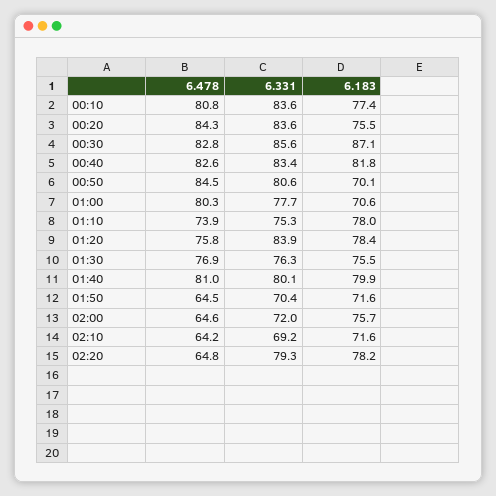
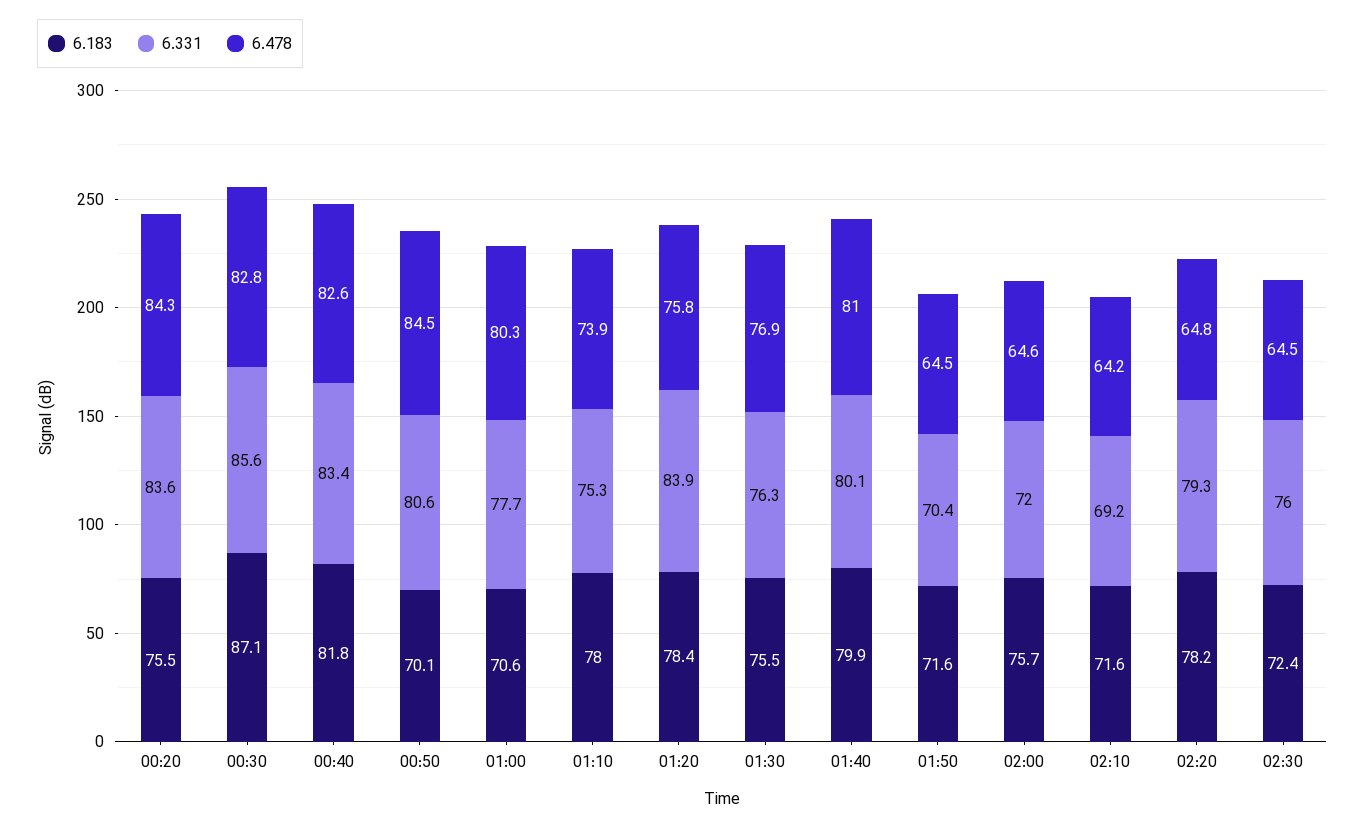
6.478, 00:10: 80.8 -> none
6.331, 00:10: 83.6 -> none
6.183, 00:10: 77.4 -> none
6.183, 02:30: none -> 72.4
6.331, 02:30: none -> 76
6.478, 02:30: none -> 64.5

